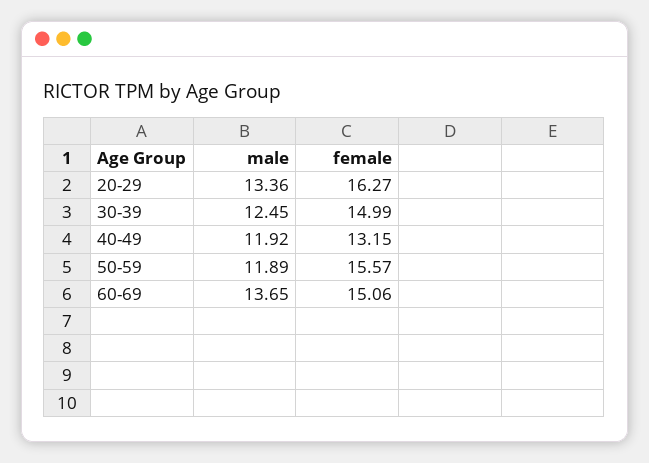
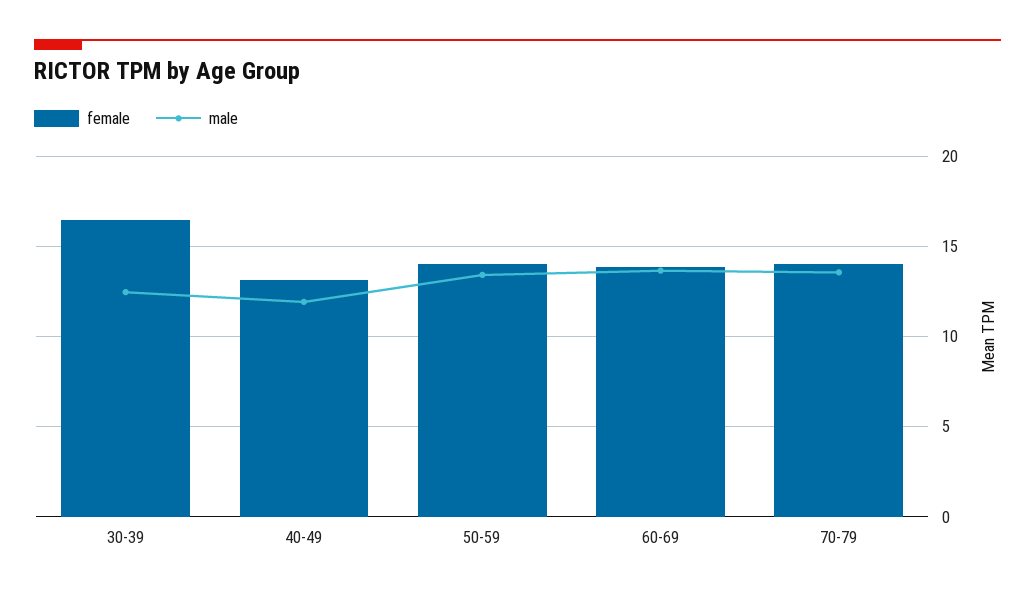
male, 20-29: 13.36 -> none
female, 20-29: 16.27 -> none
female, 30-39: 14.99 -> 16.5
male, 50-59: 11.89 -> 13.5
female, 50-59: 15.57 -> 14
female, 60-69: 15.06 -> 14
female, 70-79: none -> 14
male, 70-79: none -> 13.5

